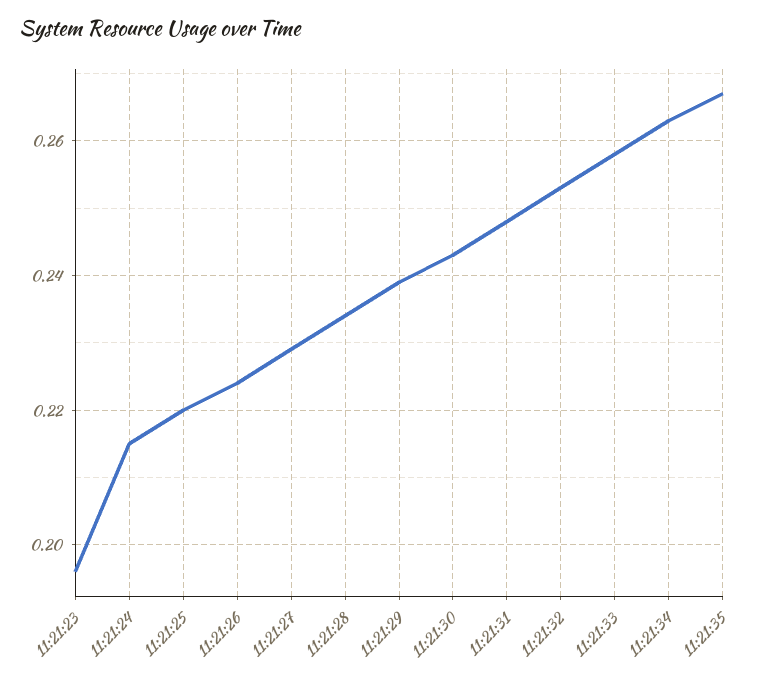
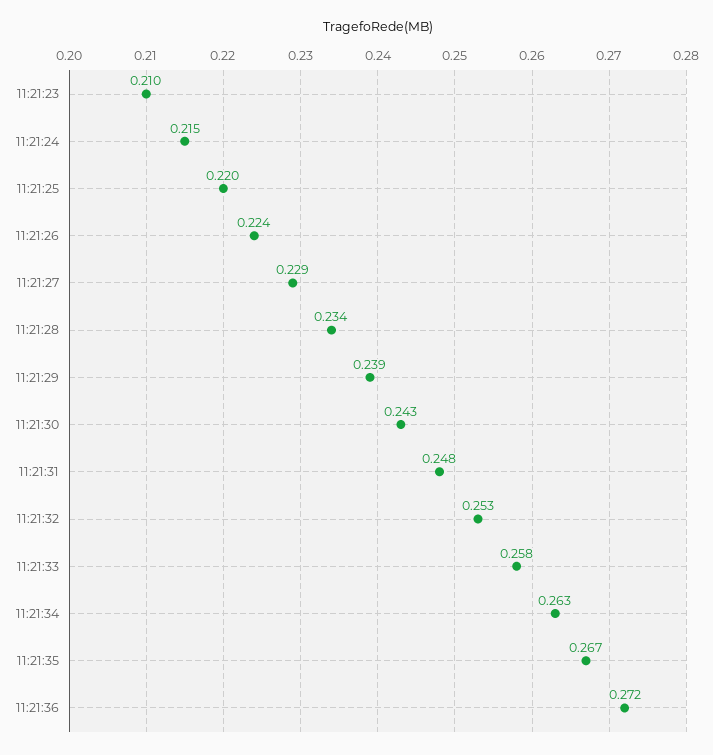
11:21:23: 0.195 -> 0.21
11:21:36: none -> 0.272

